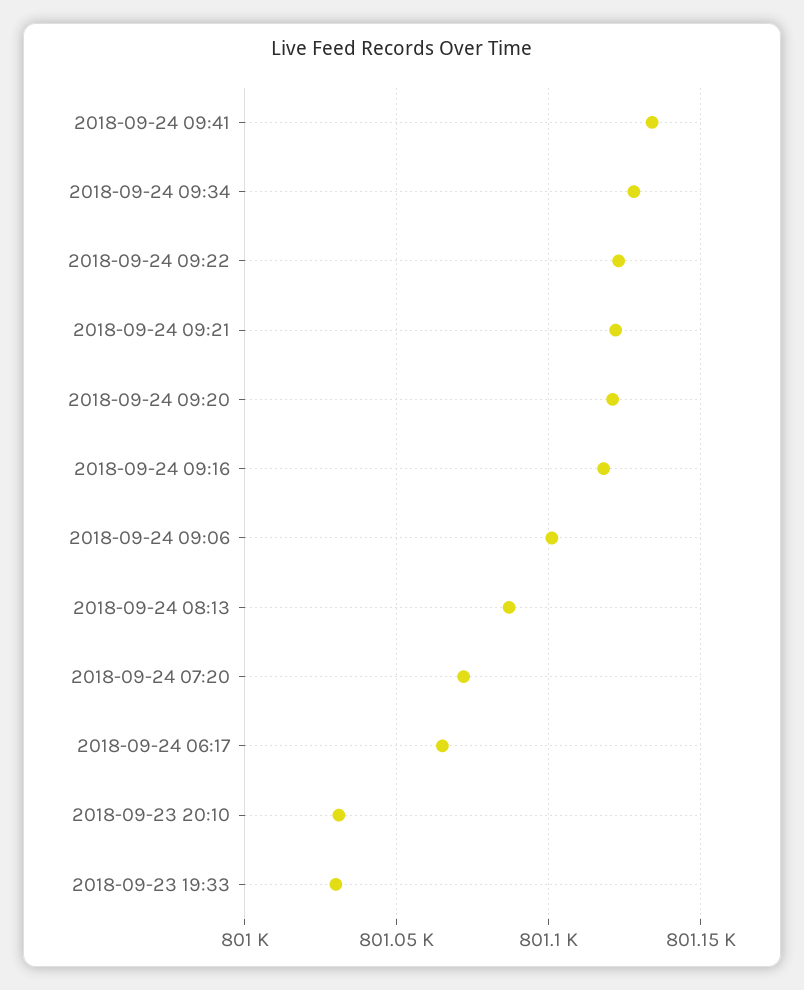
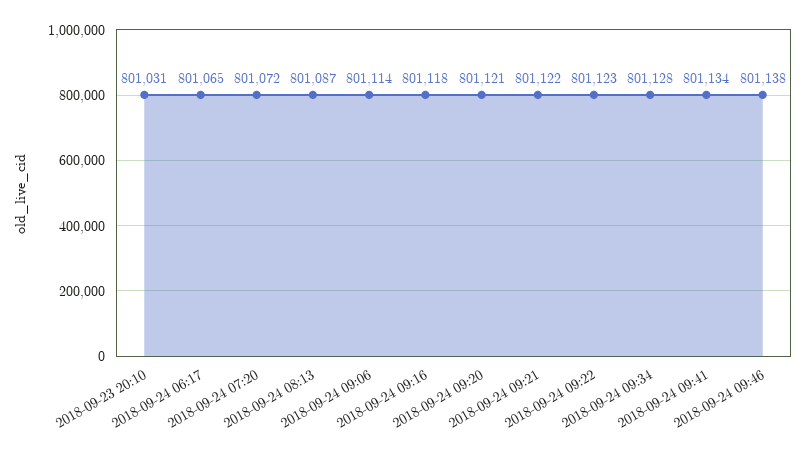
2018-09-24 09:06: 801100 -> 801114
2018-09-23 19:33: 801030 -> none
2018-09-24 09:46: none -> 801138

